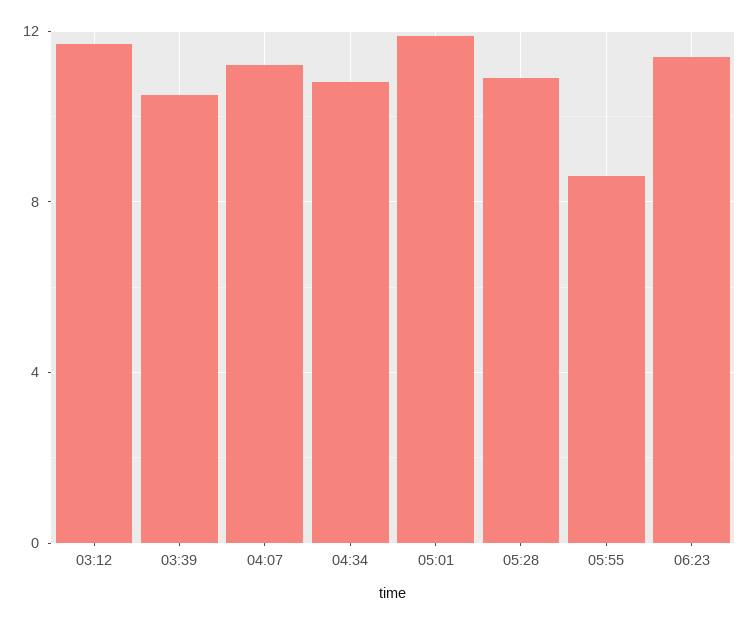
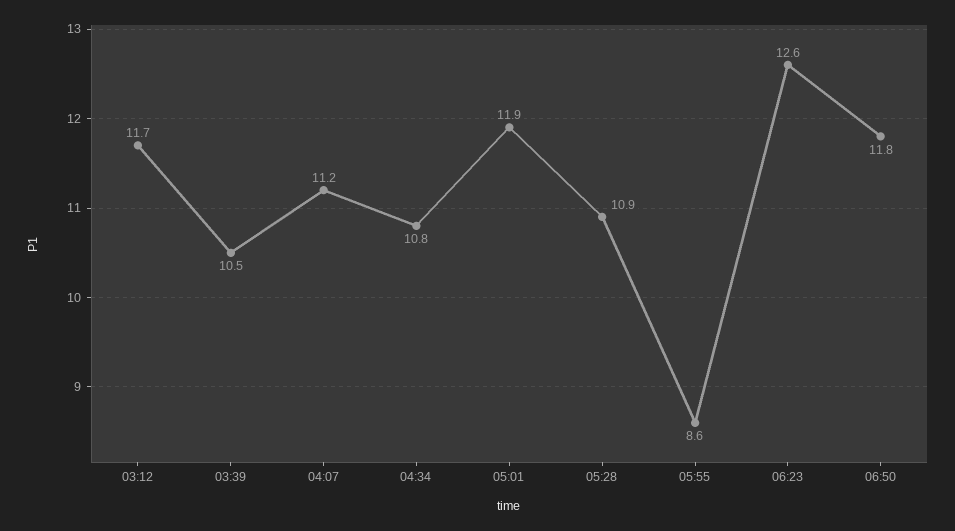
06:23: 11.5 -> 12.6
06:50: none -> 11.8

